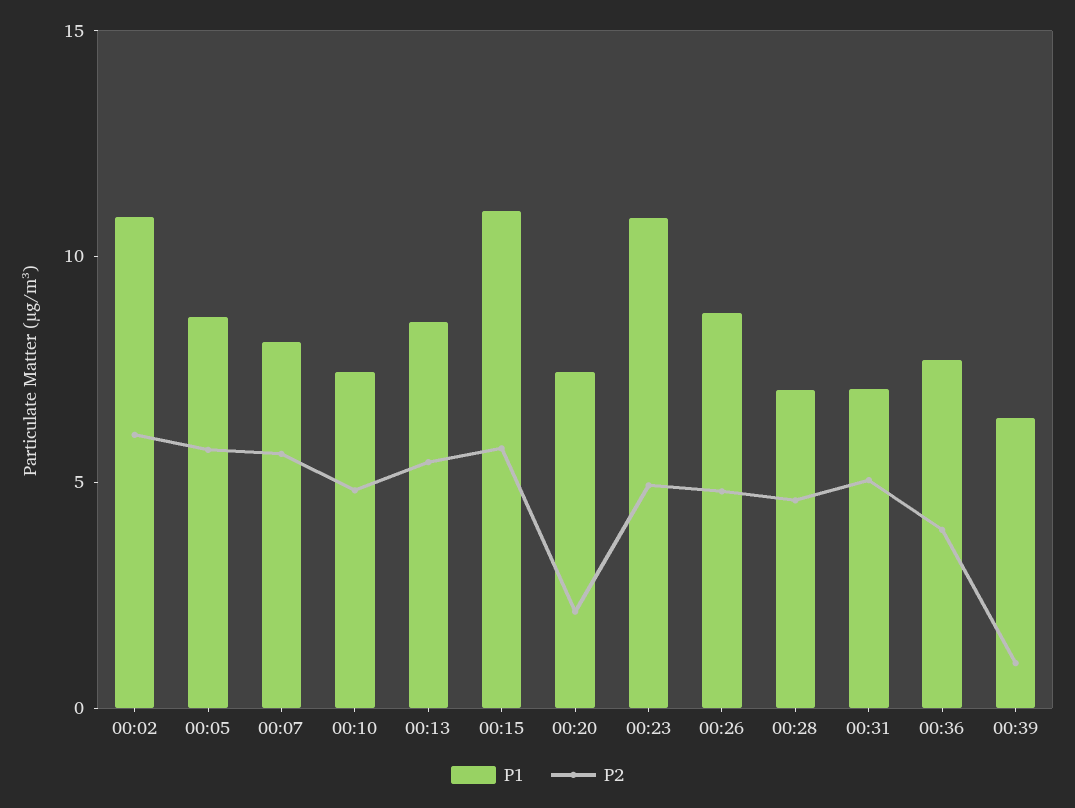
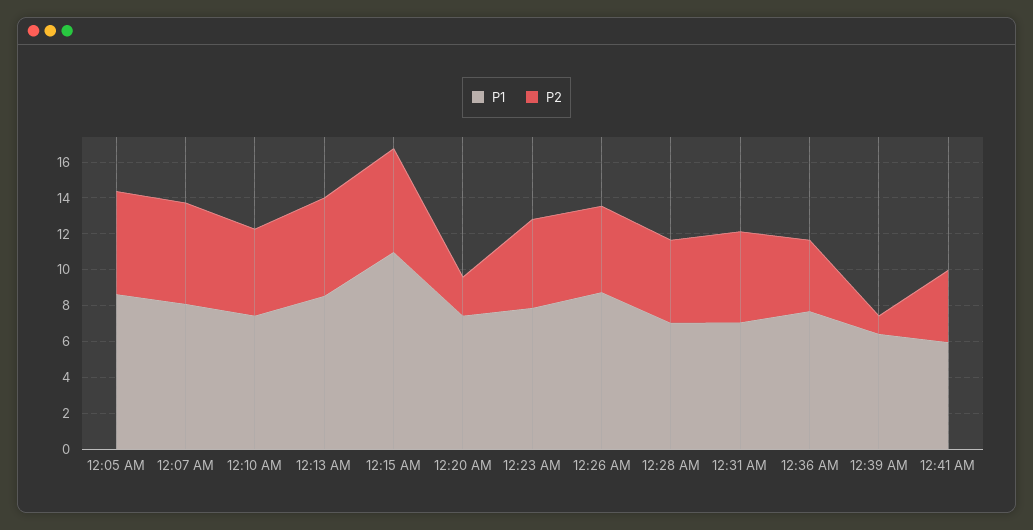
P1, 00:02: 11 -> none
P2, 00:02: 6 -> none
P1, 00:23: 11 -> 8
P1, 12:41 AM: none -> 6
P2, 12:41 AM: none -> 4

